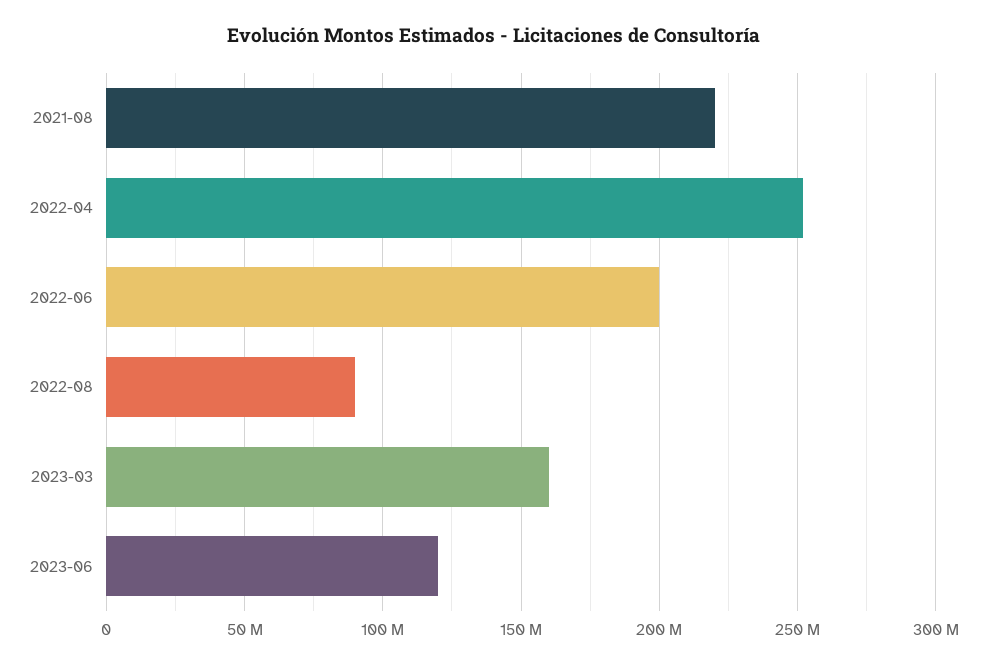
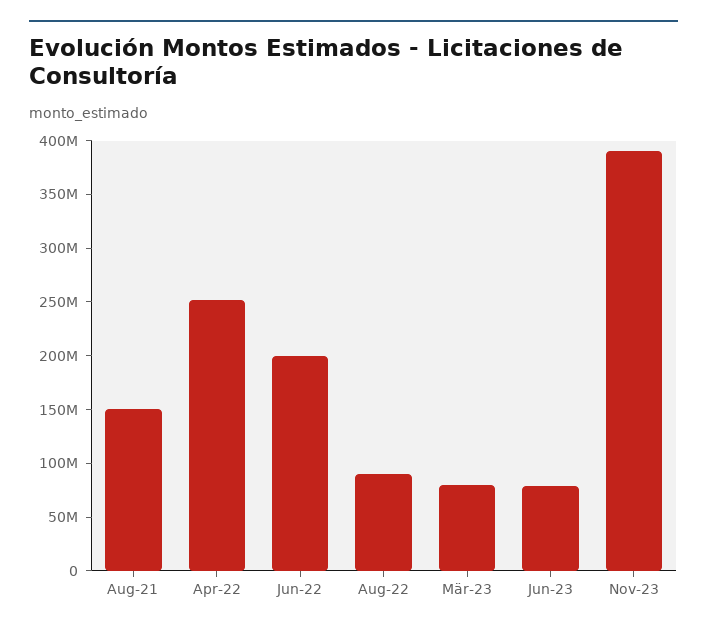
2021-08: 220000000 -> 150000000
2023-03: 160000000 -> 80000000
2023-06: 120000000 -> 80000000
Nov-23: none -> 390000000

